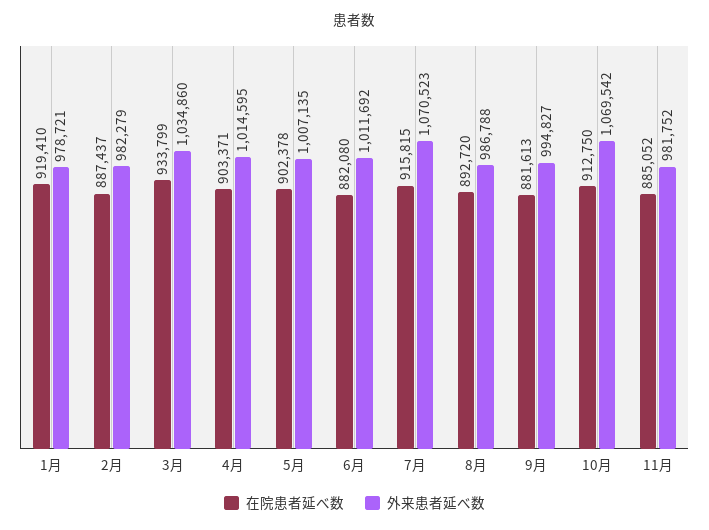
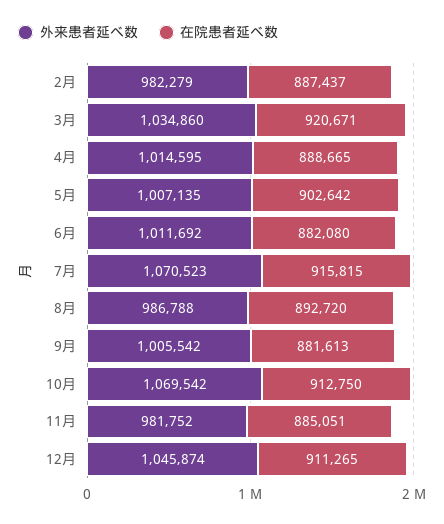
在院患者延べ数, 1月: 919410 -> none
外来患者延べ数, 1月: 978721 -> none
在院患者延べ数, 3月: 933799 -> 920671
在院患者延べ数, 4月: 903371 -> 888665
在院患者延べ数, 5月: 902378 -> 902642
外来患者延べ数, 9月: 994827 -> 1005542
在院患者延べ数, 11月: 885052 -> 885051
外来患者延べ数, 12月: none -> 1045874
在院患者延べ数, 12月: none -> 911265

